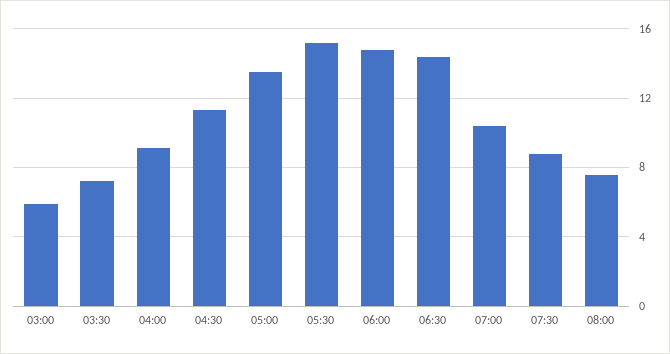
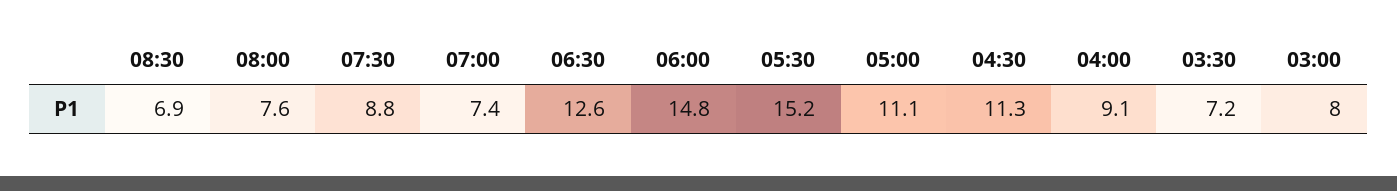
03:00: 6 -> 8
05:00: 13.5 -> 11.1
06:30: 14.5 -> 12.6
07:00: 10.5 -> 7.4
08:30: none -> 6.9

